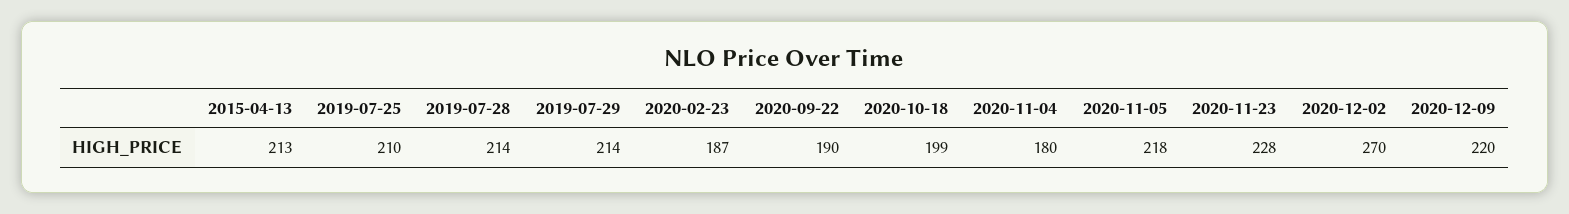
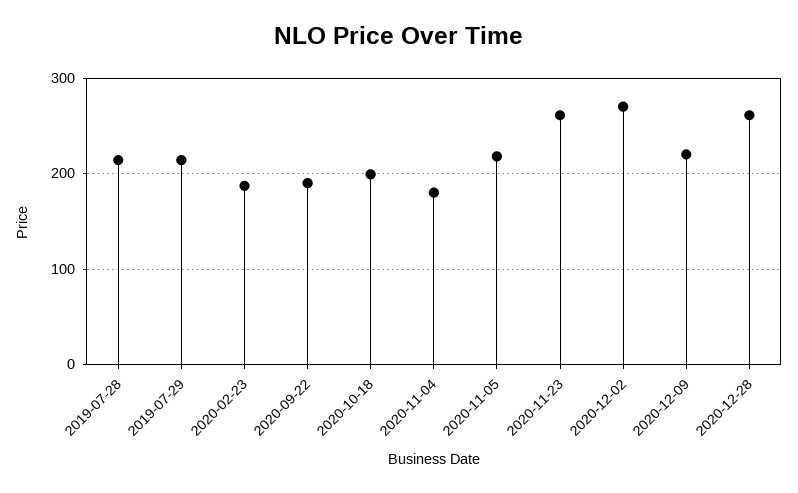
2015-04-13: 213 -> none
2019-07-25: 210 -> none
2020-11-23: 228 -> 260
2020-12-28: none -> 260

